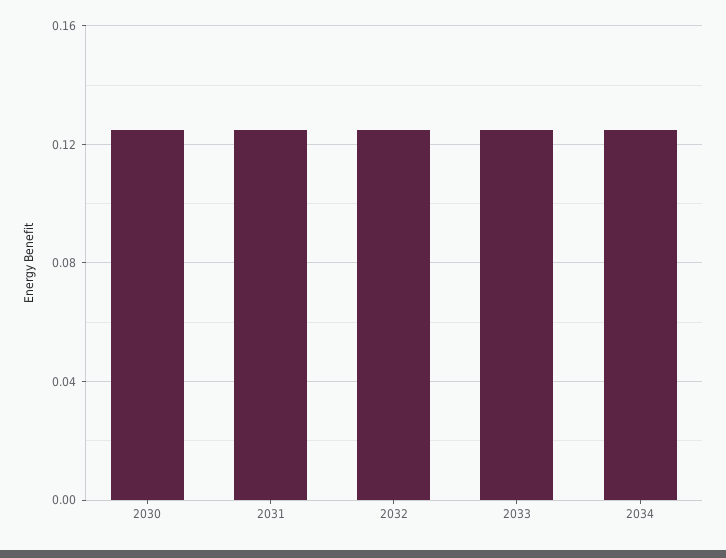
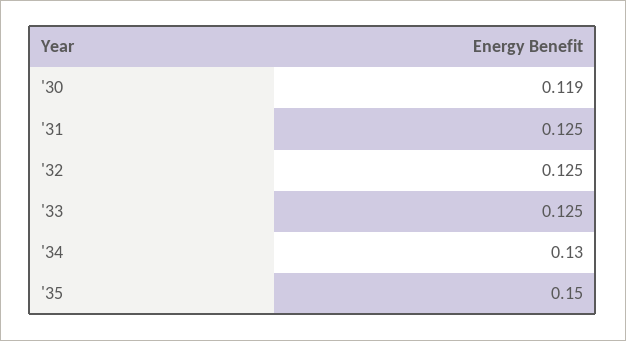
2030: 0.125 -> 0.119
2034: 0.125 -> 0.13
'35: none -> 0.15

